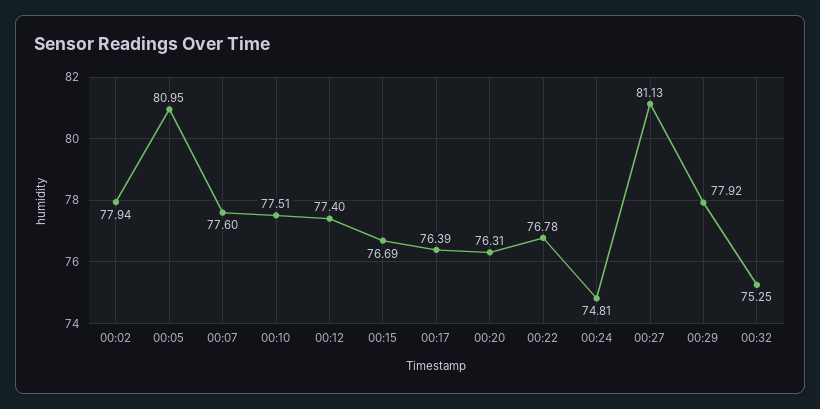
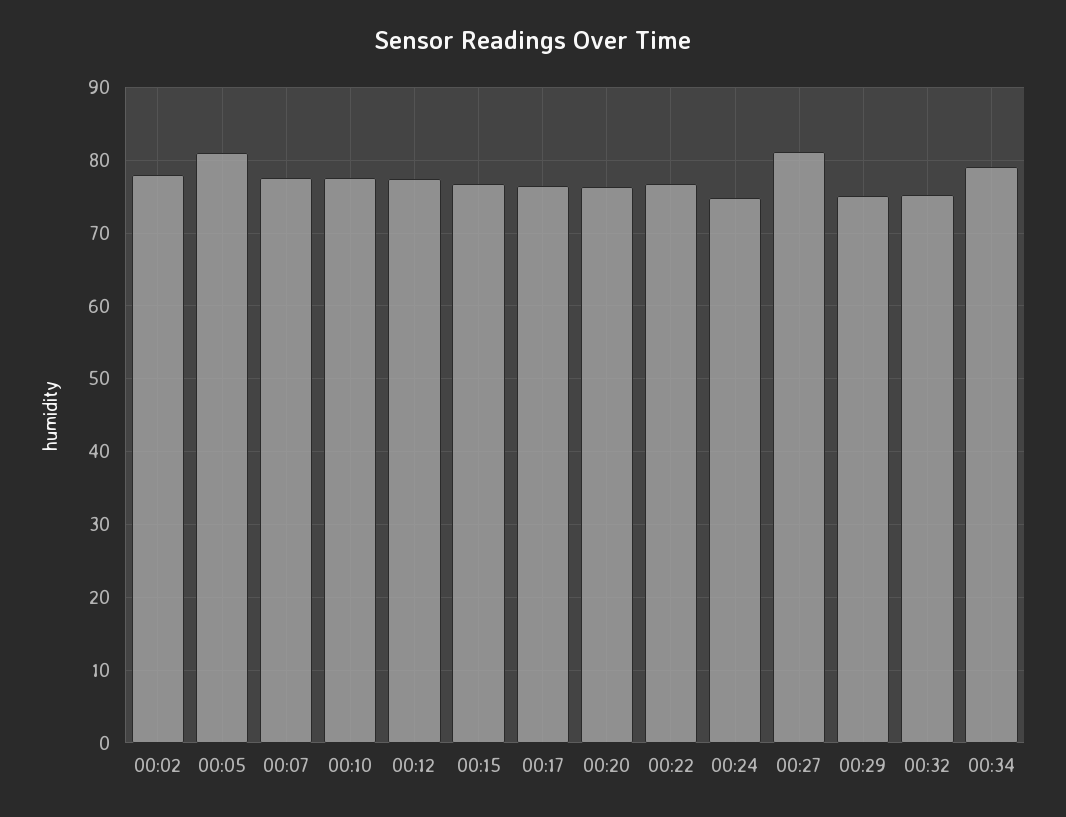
00:29: 77.92 -> 75
00:34: none -> 79

